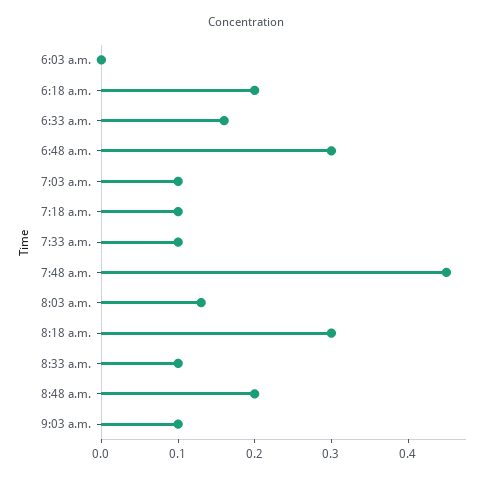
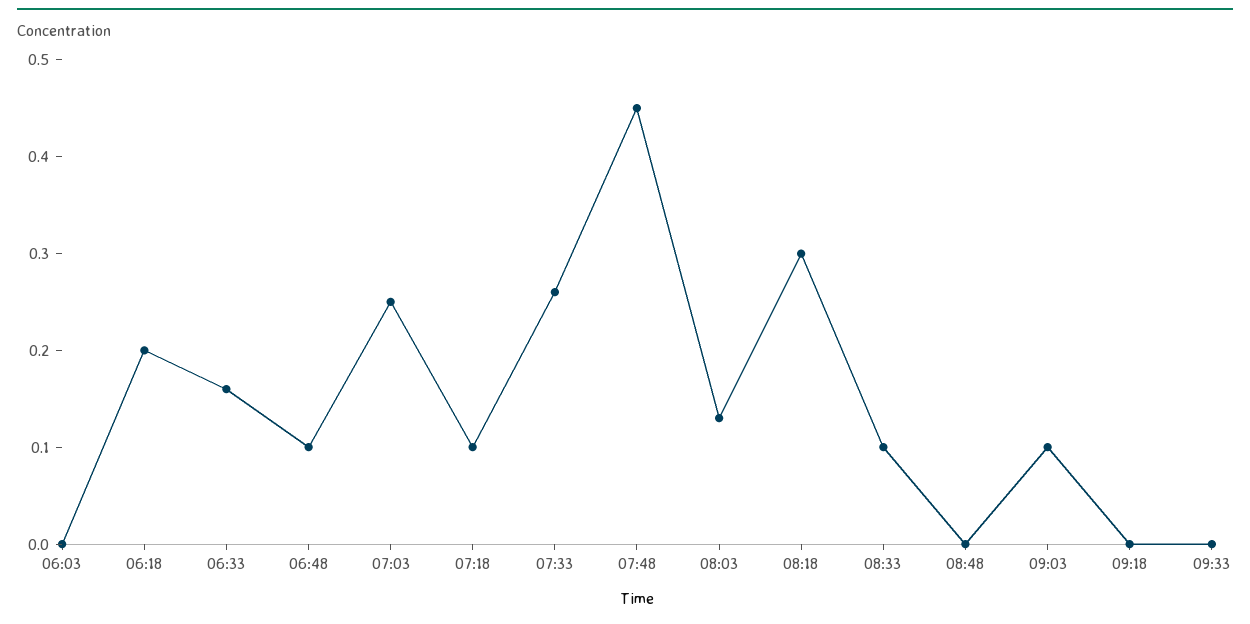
6:48 a.m.: 0.3 -> 0.1
7:03 a.m.: 0.1 -> 0.25
7:33 a.m.: 0.1 -> 0.26
8:48 a.m.: 0.2 -> 0
09:18: none -> 0
09:33: none -> 0

